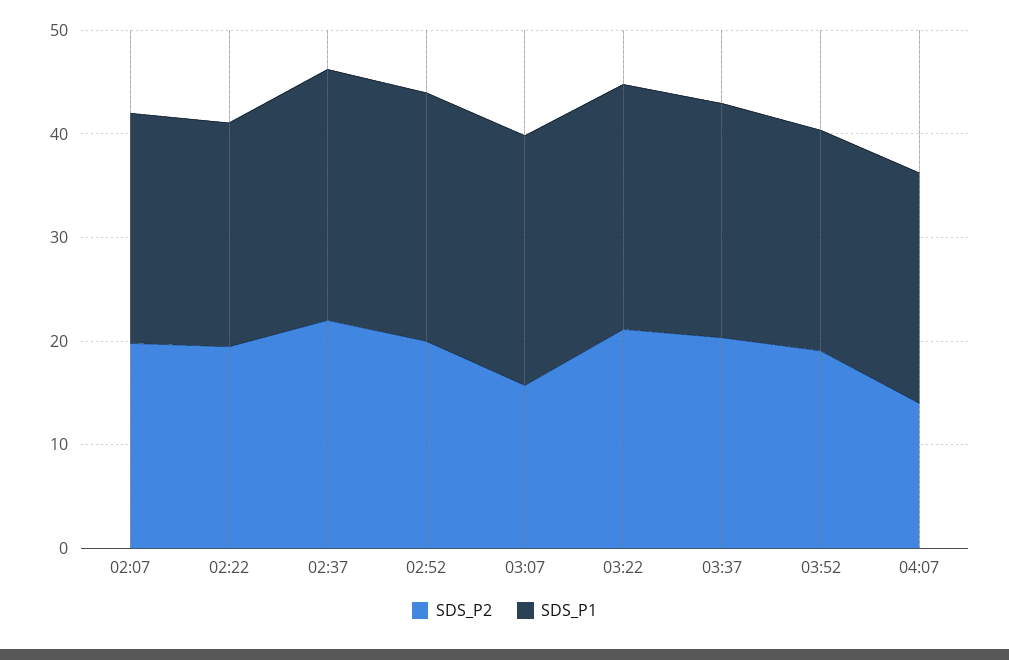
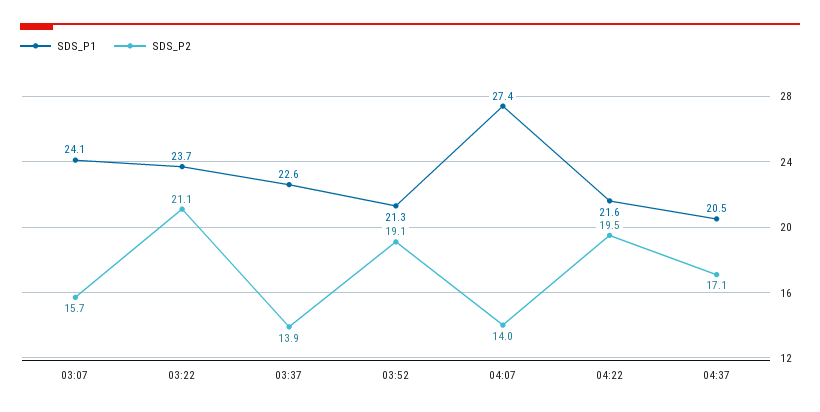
SDS_P2, 02:07: 20 -> none
SDS_P1, 02:07: 22 -> none
SDS_P2, 02:22: 20 -> none
SDS_P1, 02:22: 22 -> none
SDS_P2, 02:37: 22 -> none
SDS_P1, 02:37: 24 -> none
SDS_P2, 02:52: 20 -> none
SDS_P1, 02:52: 24 -> none
SDS_P2, 03:37: 20 -> 13.9
SDS_P1, 04:07: 22 -> 27.4
SDS_P1, 04:22: none -> 21.6
SDS_P2, 04:22: none -> 19.5
SDS_P1, 04:37: none -> 20.5
SDS_P2, 04:37: none -> 17.1

